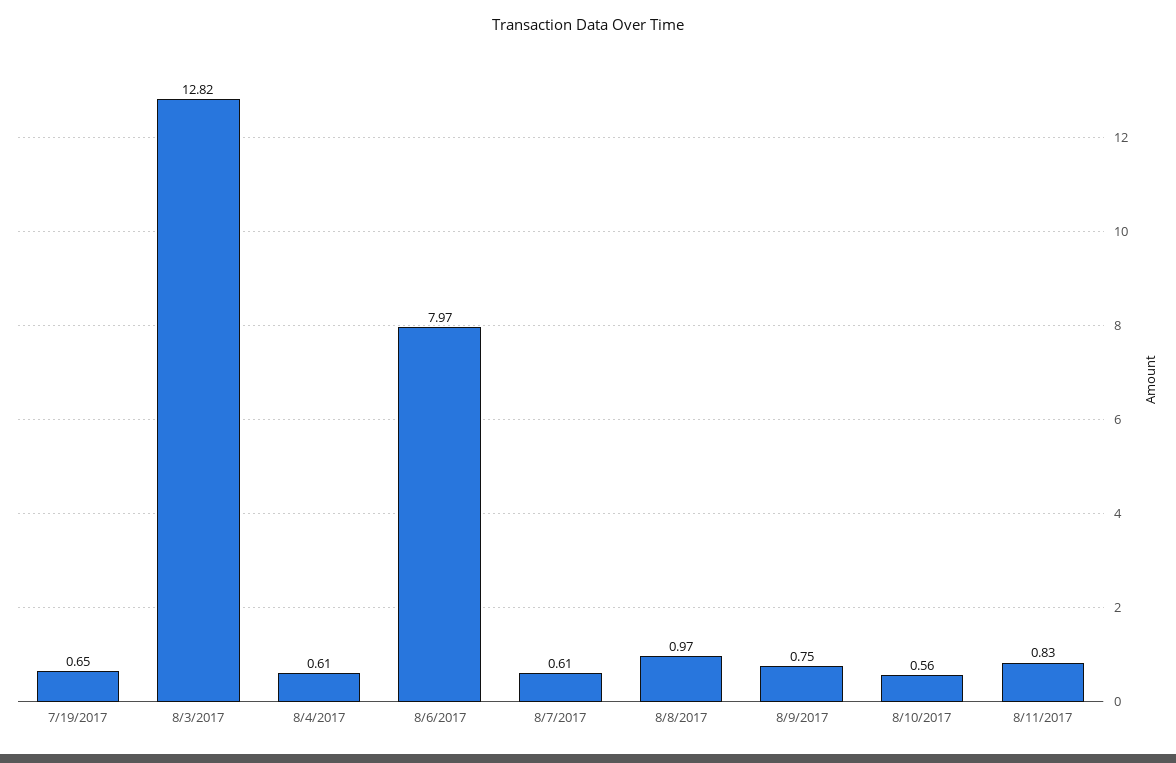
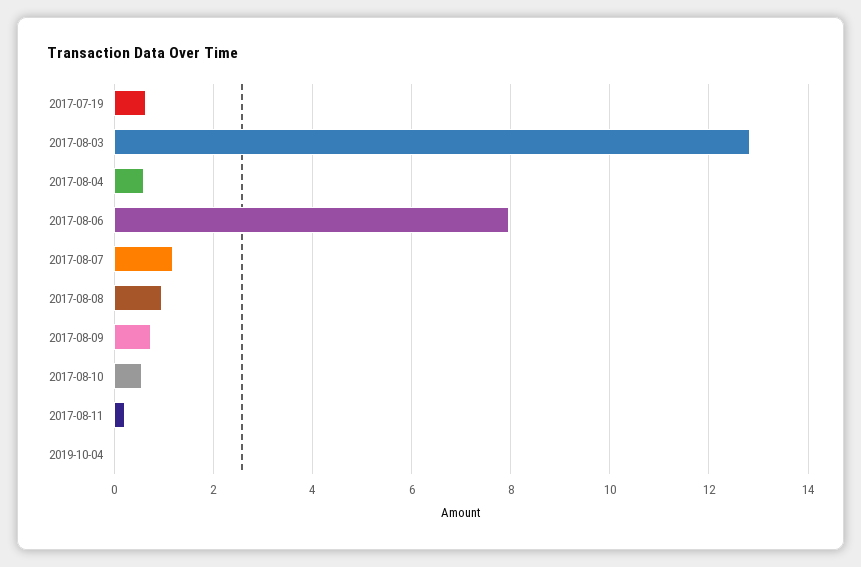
8/7/2017: 0.61 -> 1.2
8/11/2017: 0.83 -> 0.2
2019-10-04: none -> 0

